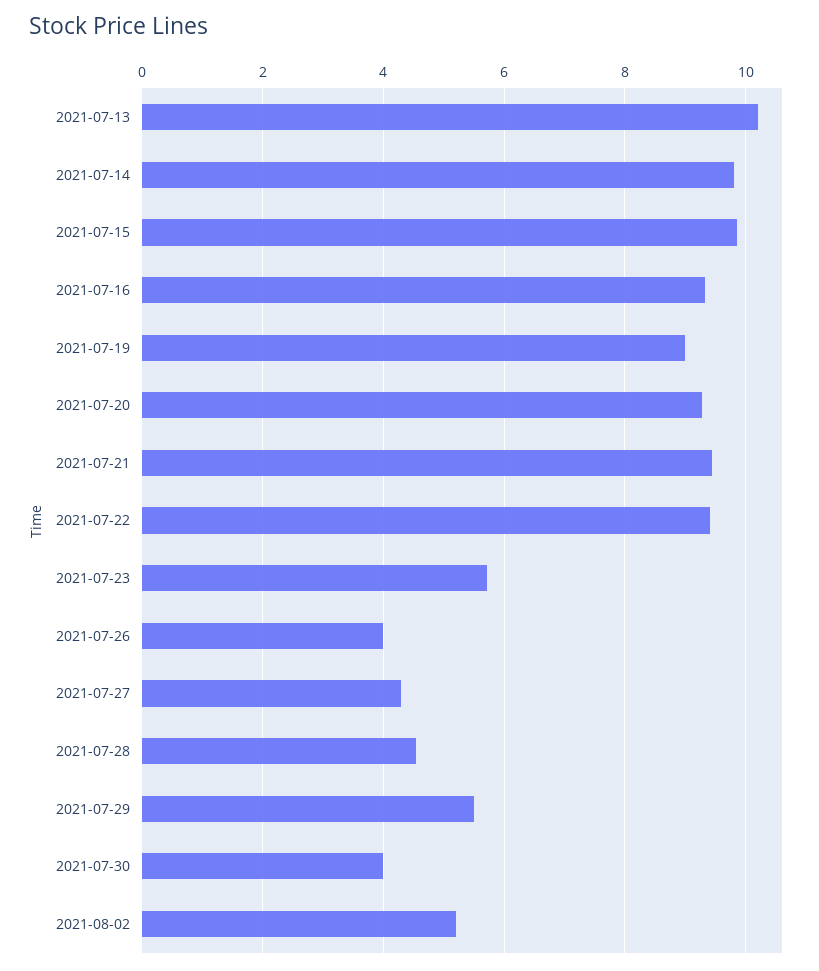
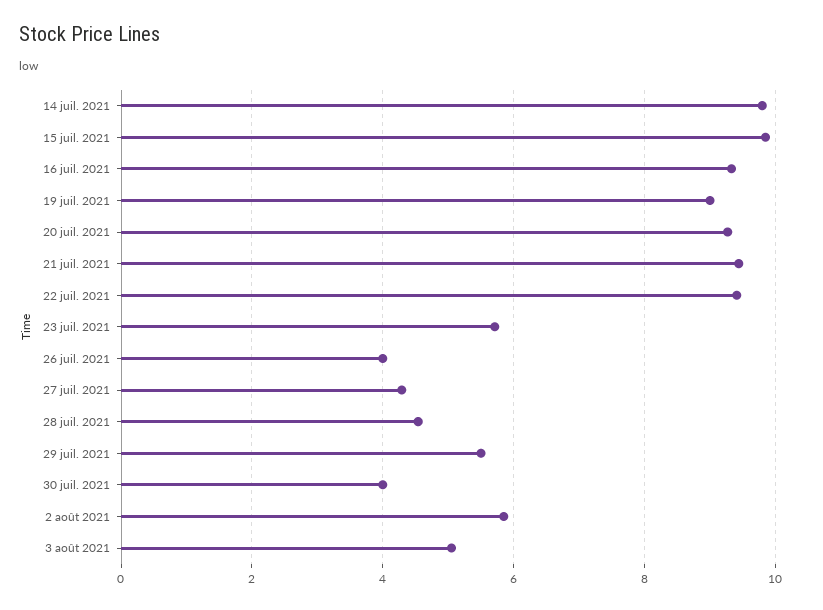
2021-07-13: 10.2 -> none
2021-08-02: 5.2 -> 5.8
3 août 2021: none -> 5

